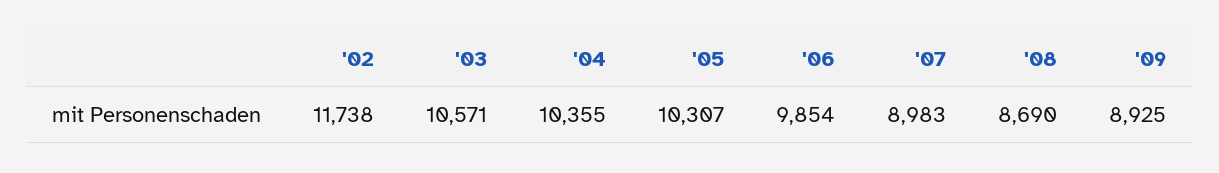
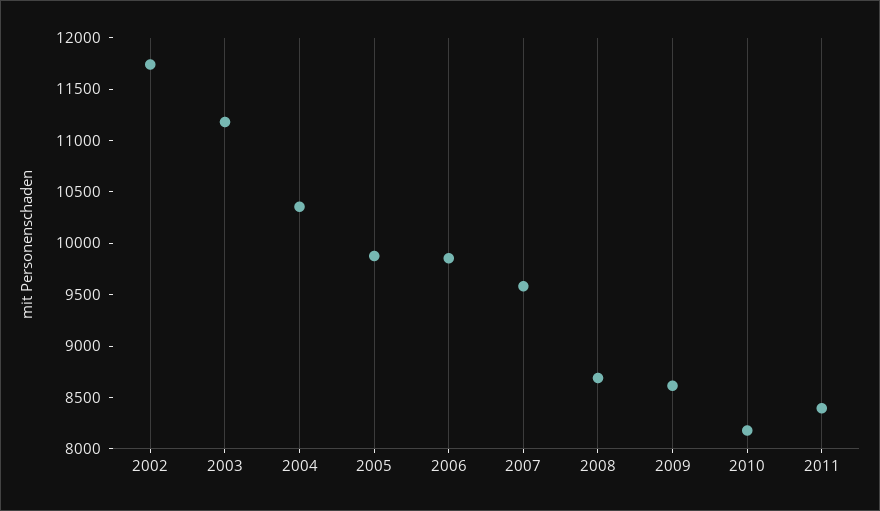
'03: 10571 -> 11200
'05: 10307 -> 9900
'07: 8983 -> 9600
'09: 8925 -> 8600
2010: none -> 8200
2011: none -> 8400

